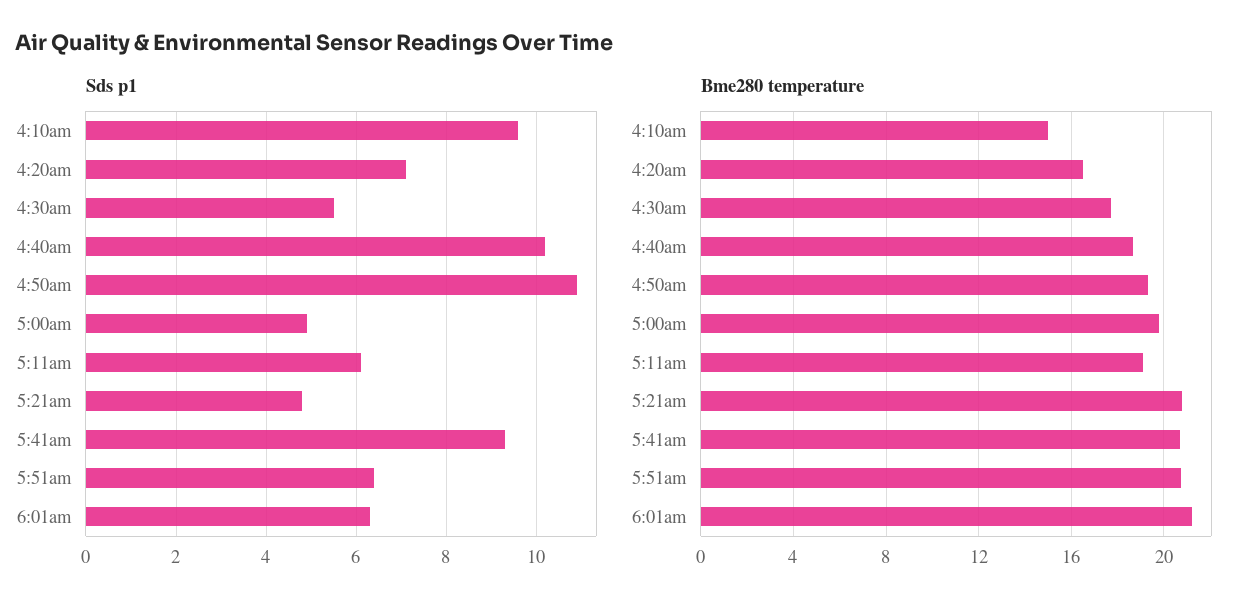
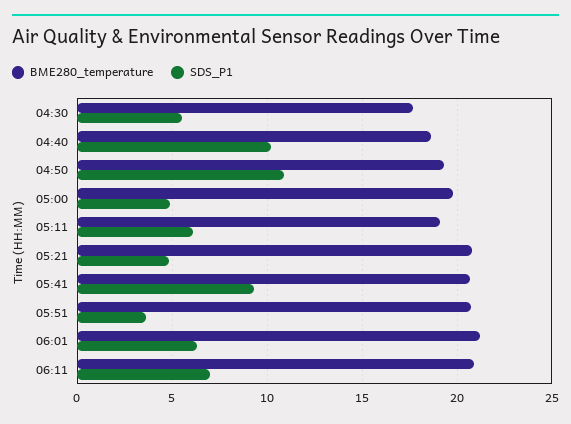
Sds p1, 4:10am: 9.5 -> none
Sds p1, 4:20am: 7 -> none
Sds p1, 5:51am: 6.5 -> 3.5
Bme280 temperature, 4:10am: 15 -> none
Bme280 temperature, 4:20am: 16.5 -> none
Bme280 temperature, 06:11: none -> 21
Sds p1, 06:11: none -> 7

